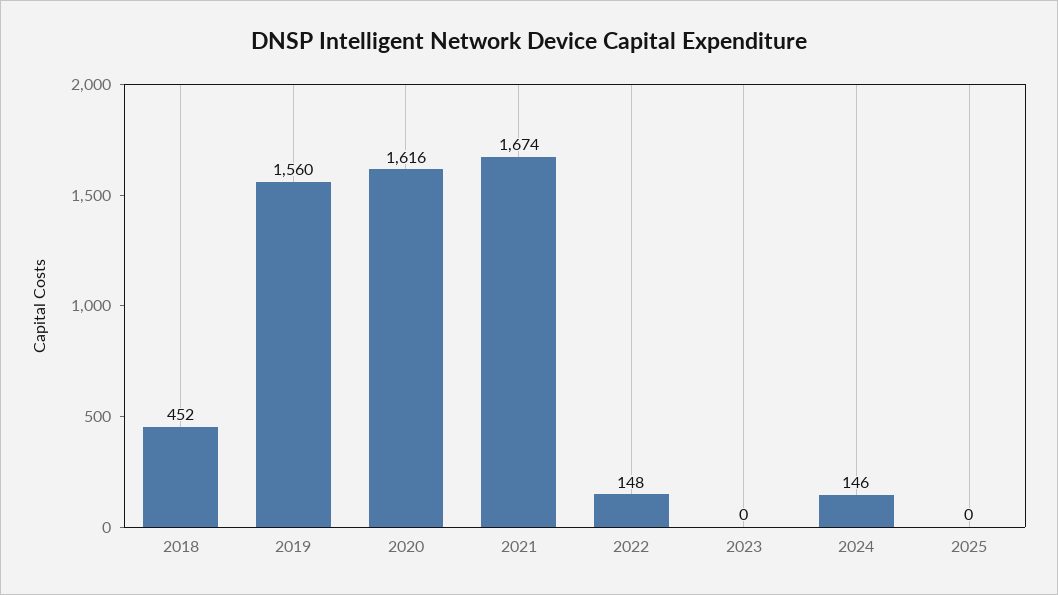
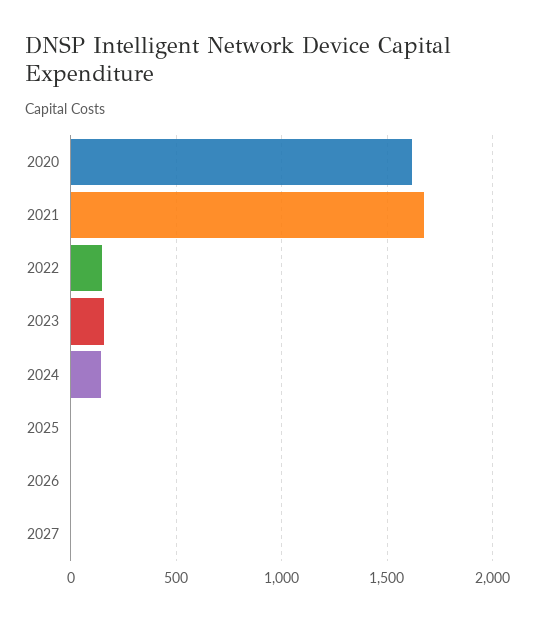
2018: 452 -> none
2019: 1560 -> none
2023: 0 -> 150
2026: none -> 0
2027: none -> 0

